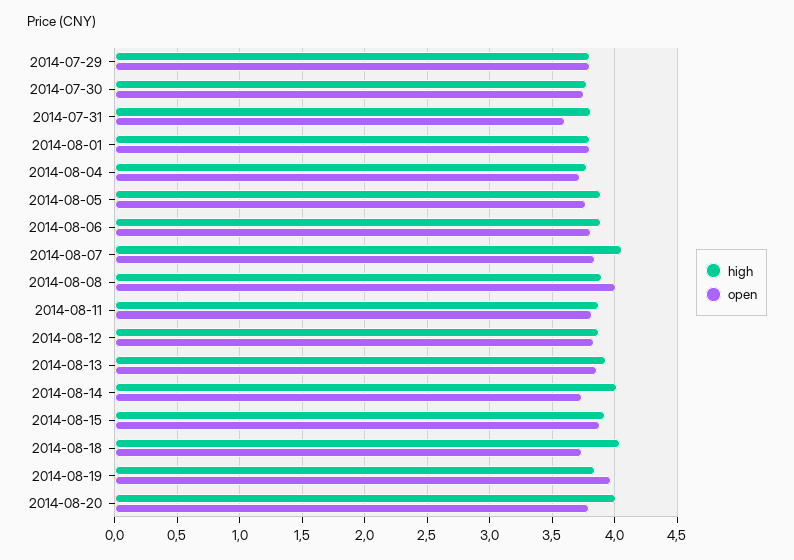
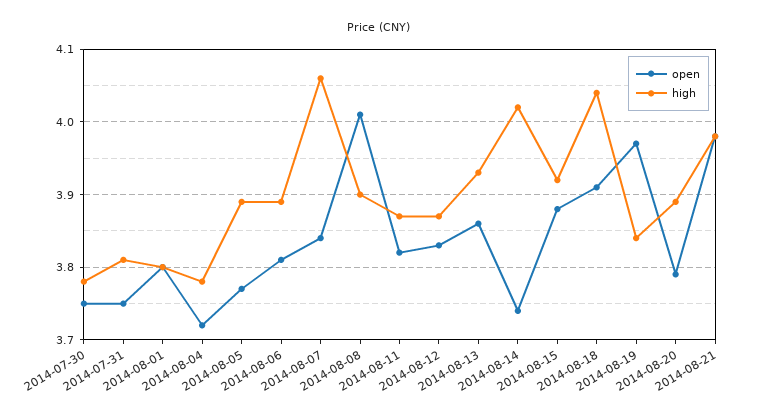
high, 2014-07-29: 3.8 -> none
open, 2014-07-29: 3.8 -> none
open, 2014-07-31: 3.6 -> 3.75
open, 2014-08-18: 3.75 -> 3.91
high, 2014-08-20: 4 -> 3.89
open, 2014-08-21: none -> 3.98
high, 2014-08-21: none -> 3.98

